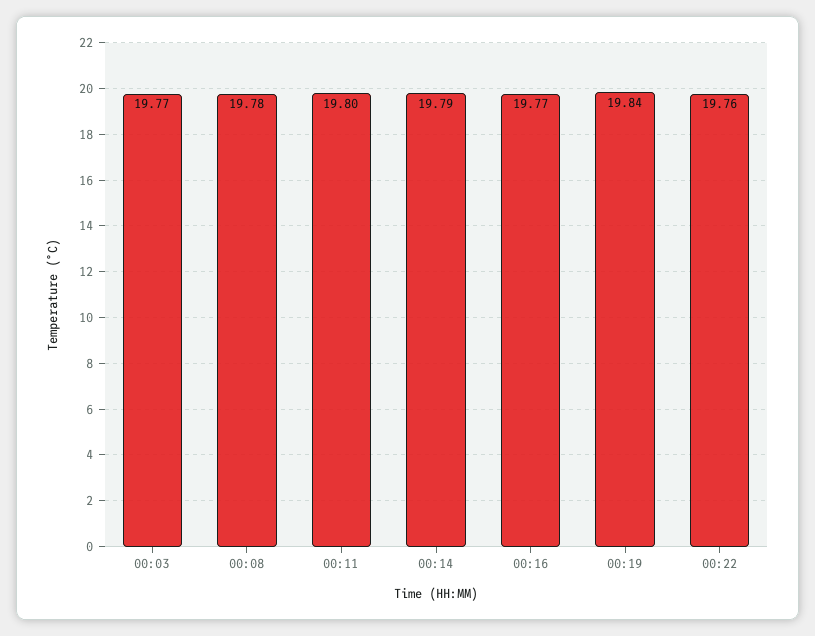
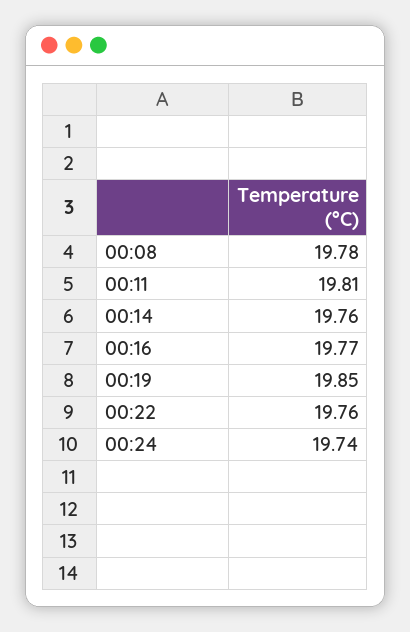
00:03: 19.77 -> none
00:11: 19.8 -> 19.81
00:14: 19.79 -> 19.76
00:19: 19.84 -> 19.85
00:24: none -> 19.74

